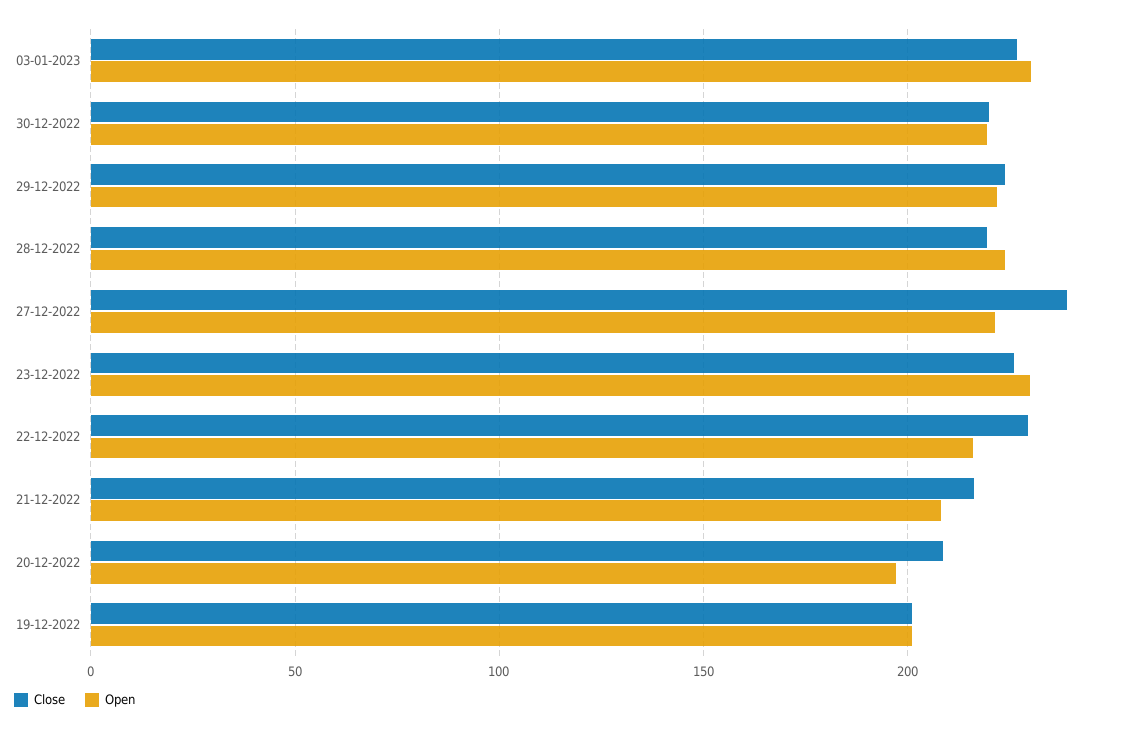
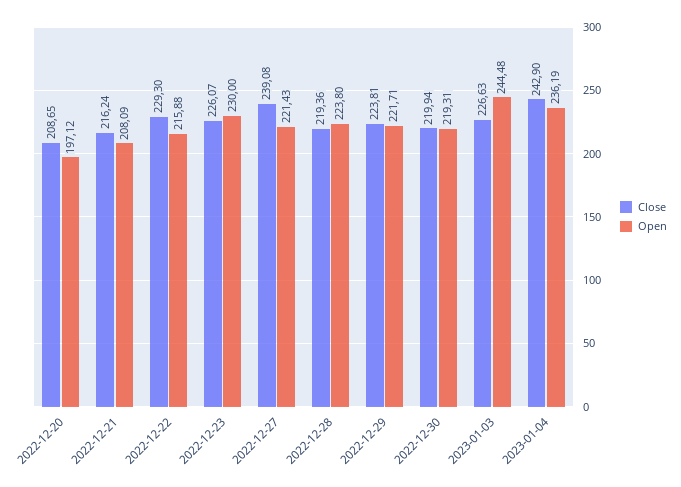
Open, 03-01-2023: 230 -> 244.48
Close, 19-12-2022: 200 -> none
Open, 19-12-2022: 200 -> none
Close, 2023-01-04: none -> 242.9
Open, 2023-01-04: none -> 236.19

